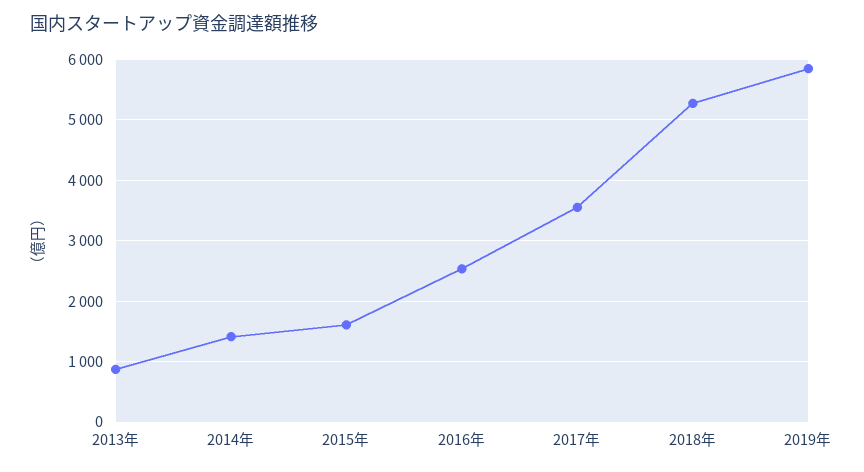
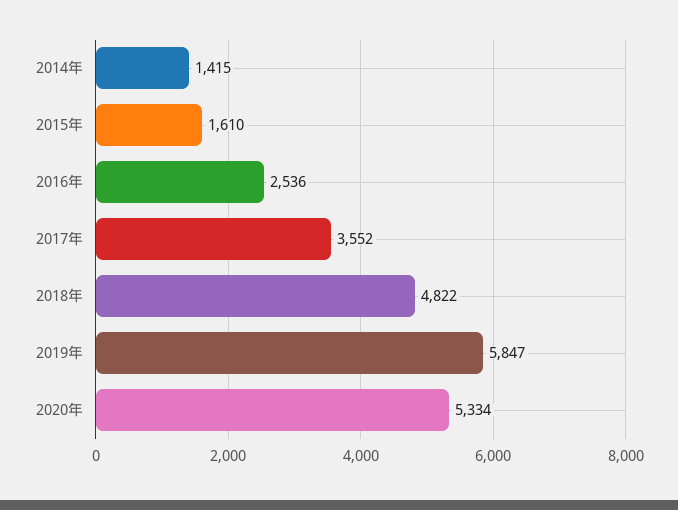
2013年: 900 -> none
2018年: 5300 -> 4822
2020年: none -> 5334

